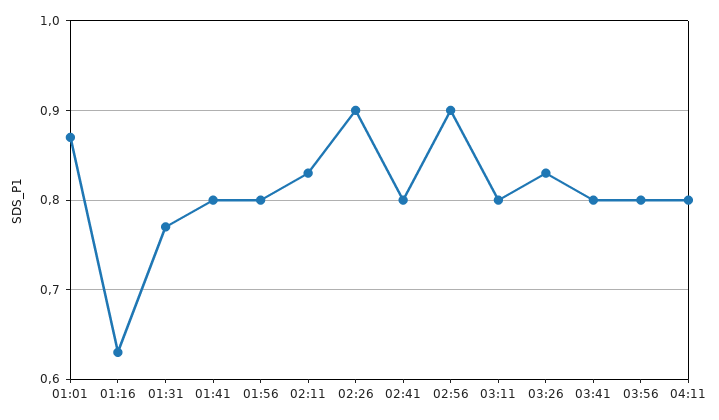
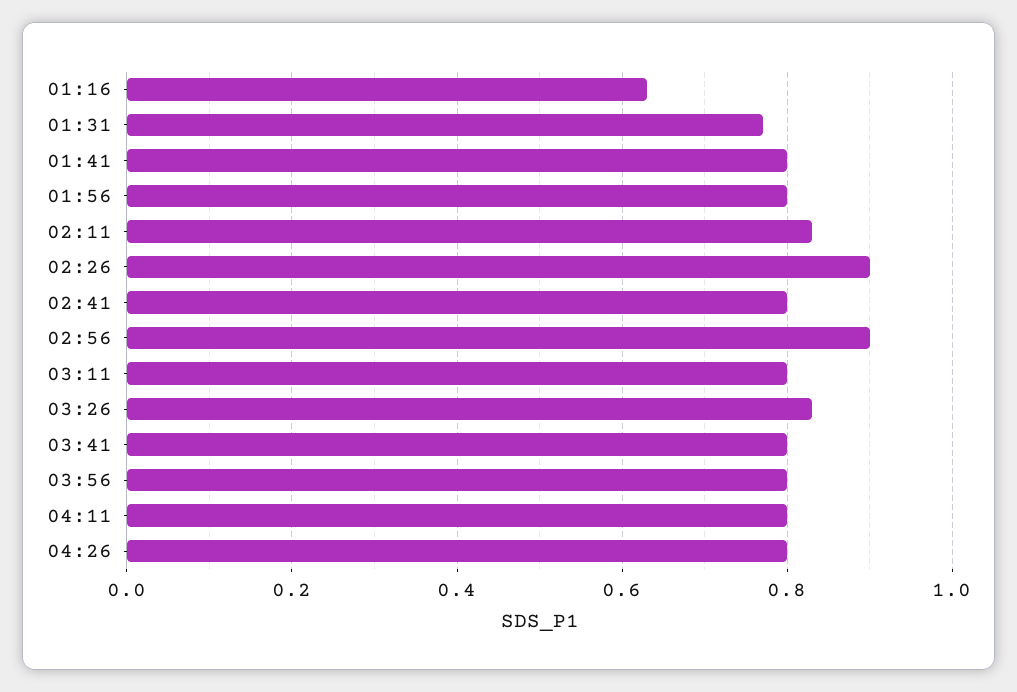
01:01: 0.87 -> none
04:26: none -> 0.8

